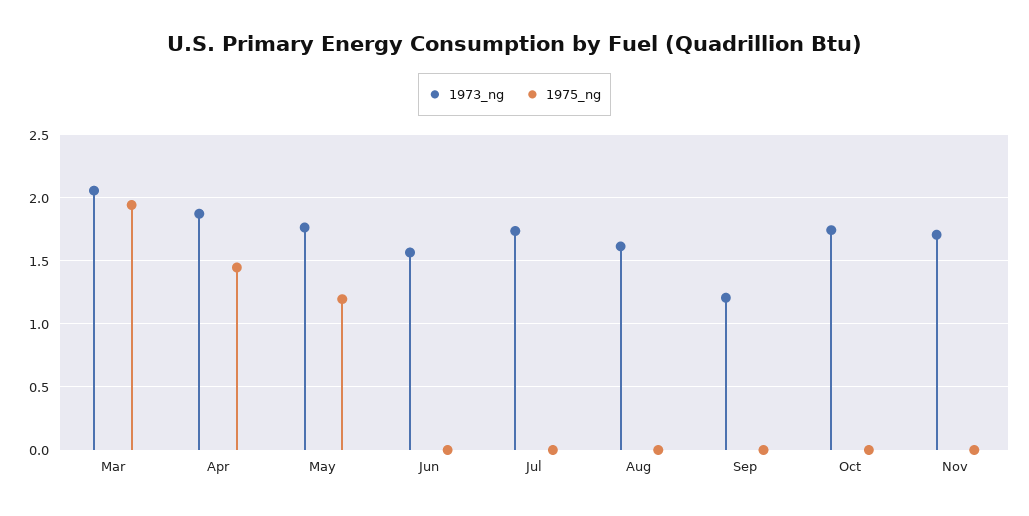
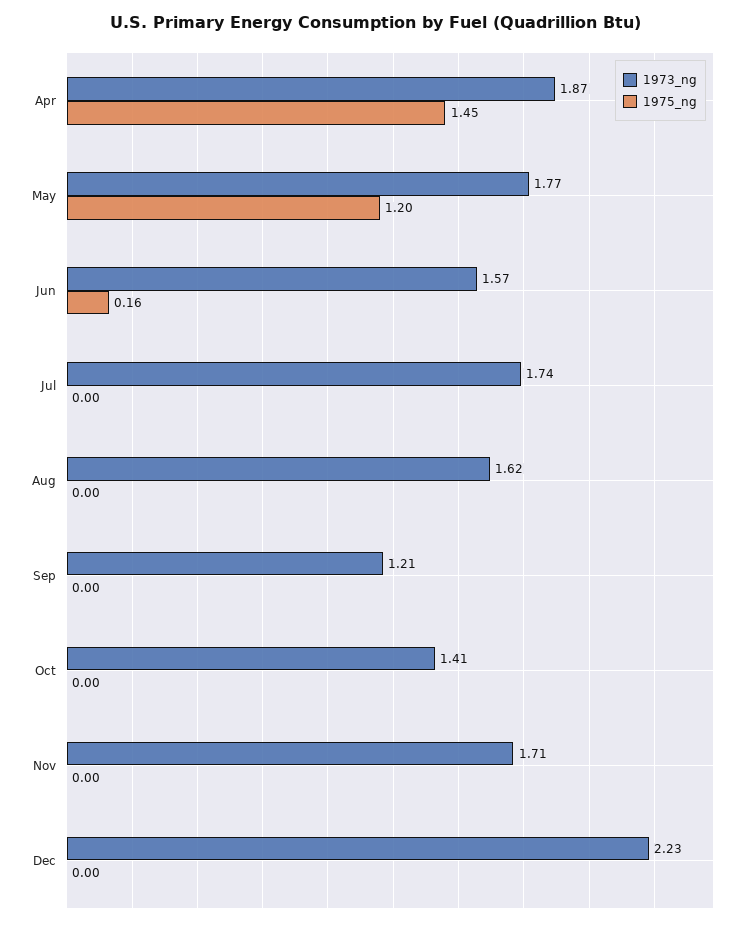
1973_ng, Mar: 2.05 -> none
1975_ng, Mar: 1.95 -> none
1975_ng, Jun: 0 -> 0.16
1973_ng, Oct: 1.75 -> 1.41
1973_ng, Dec: none -> 2.23
1975_ng, Dec: none -> 0

